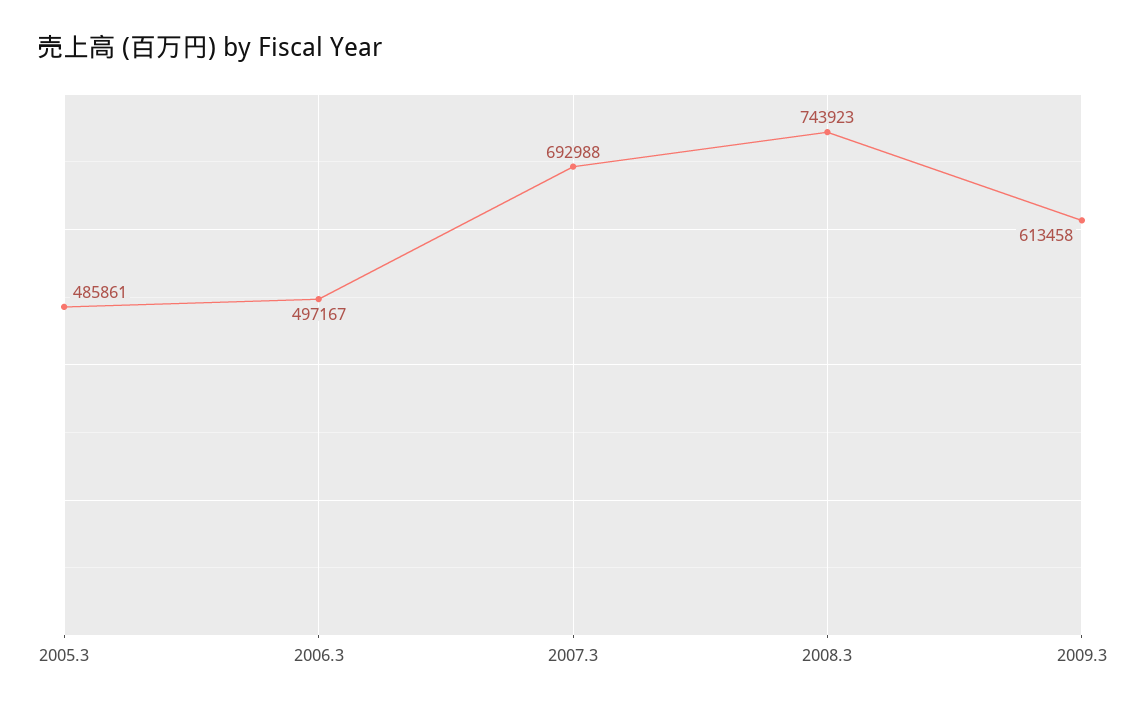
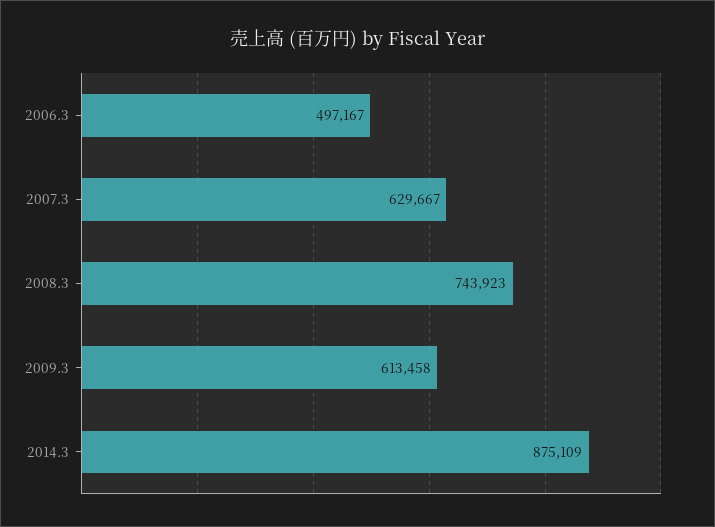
2005.3: 485861 -> none
2007.3: 692988 -> 629667
2014.3: none -> 875109

